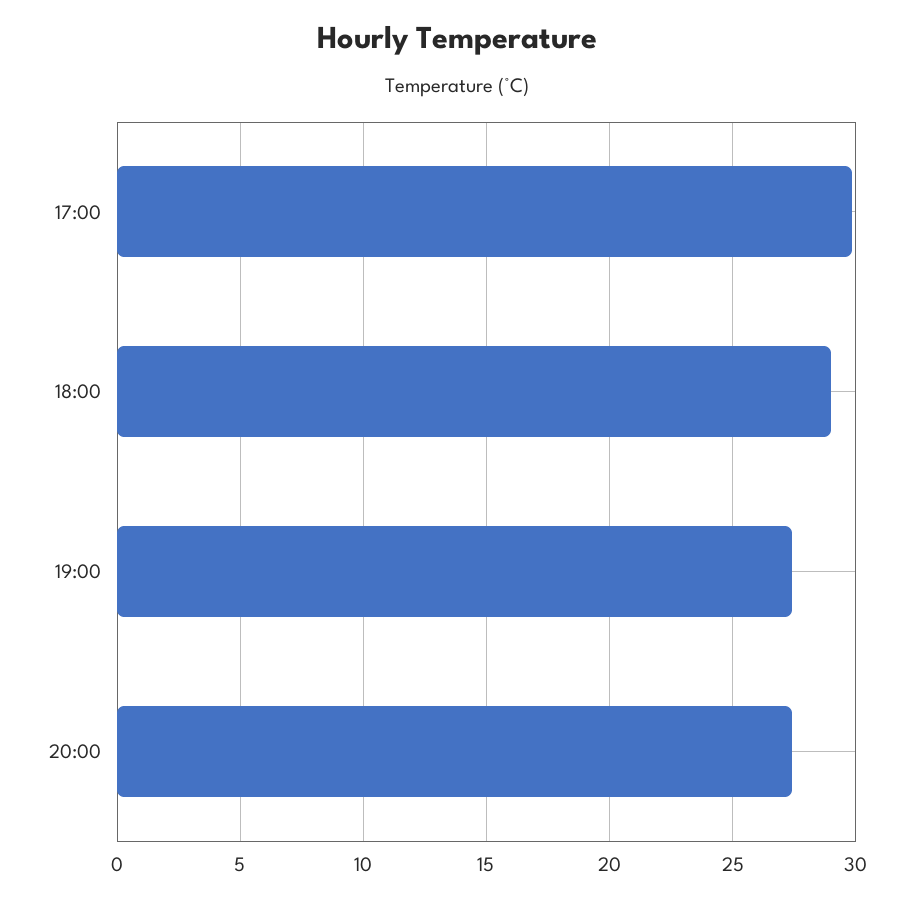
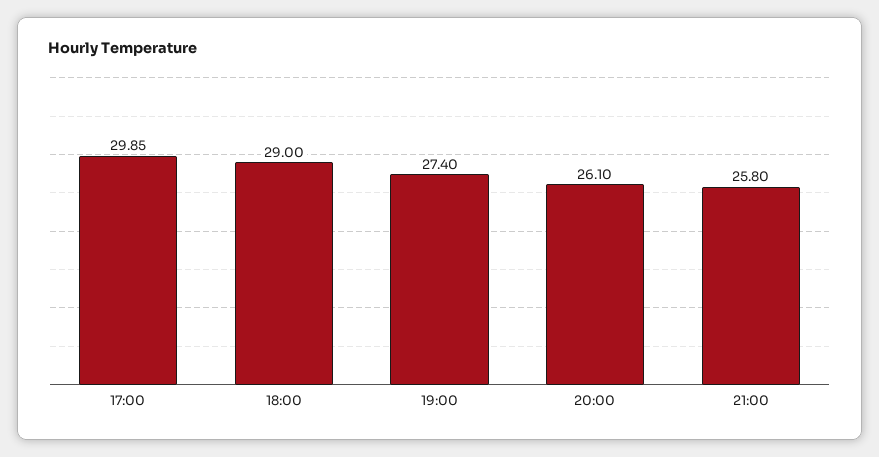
20:00: 27.5 -> 26.1
21:00: none -> 25.8

